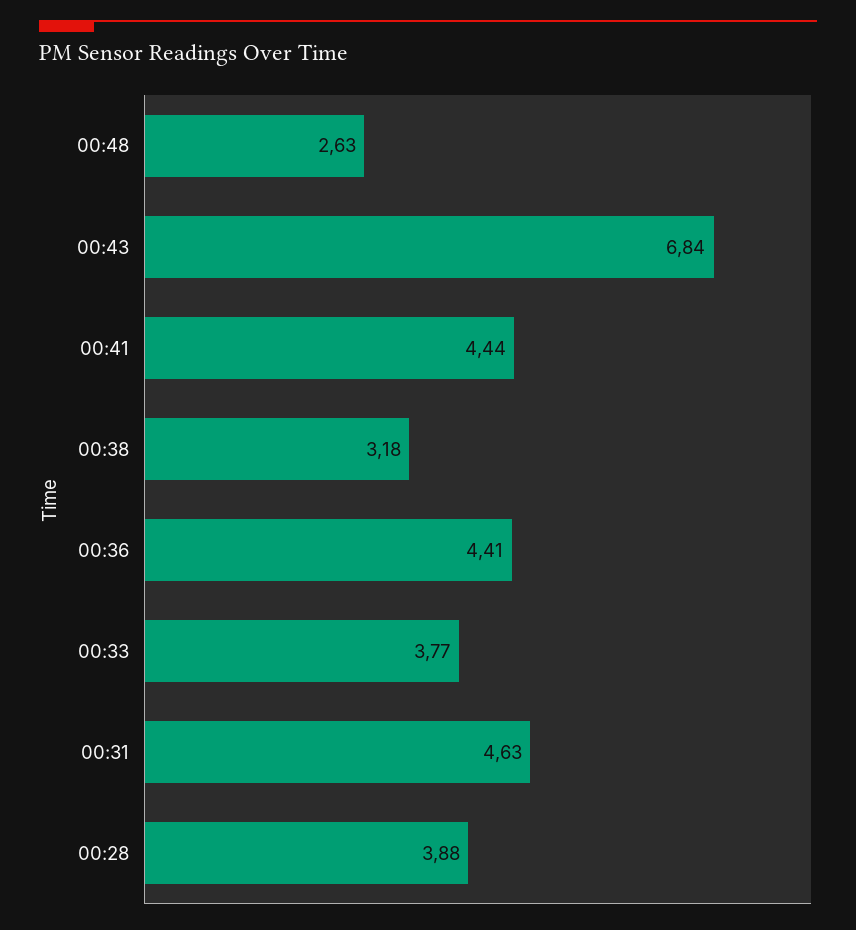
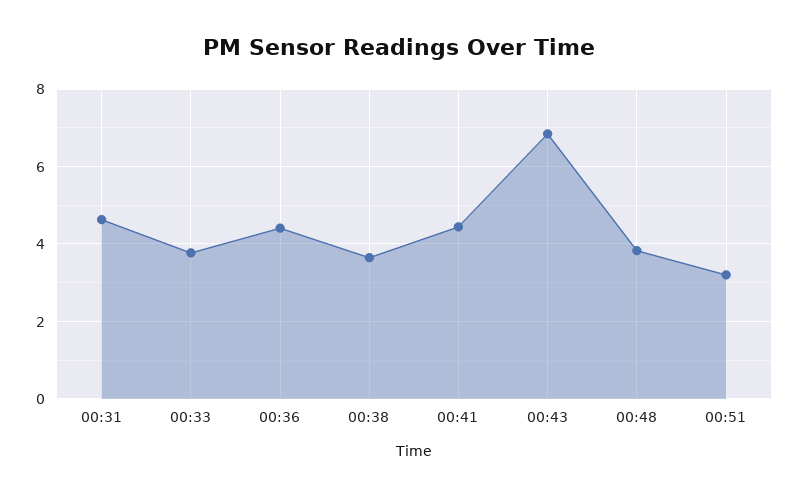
00:48: 2.63 -> 3.8
00:38: 3.18 -> 3.6
00:28: 3.88 -> none
00:51: none -> 3.2

